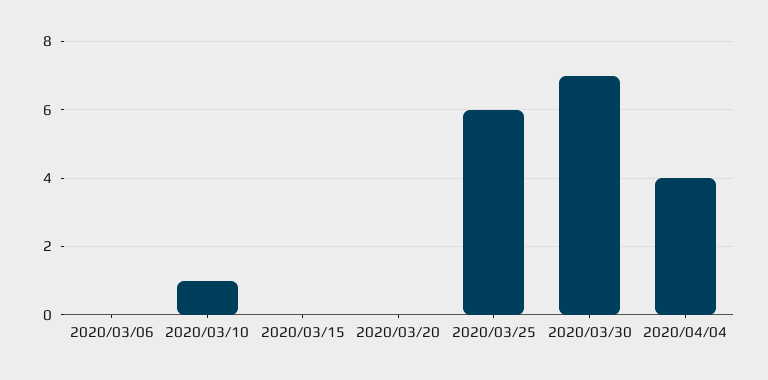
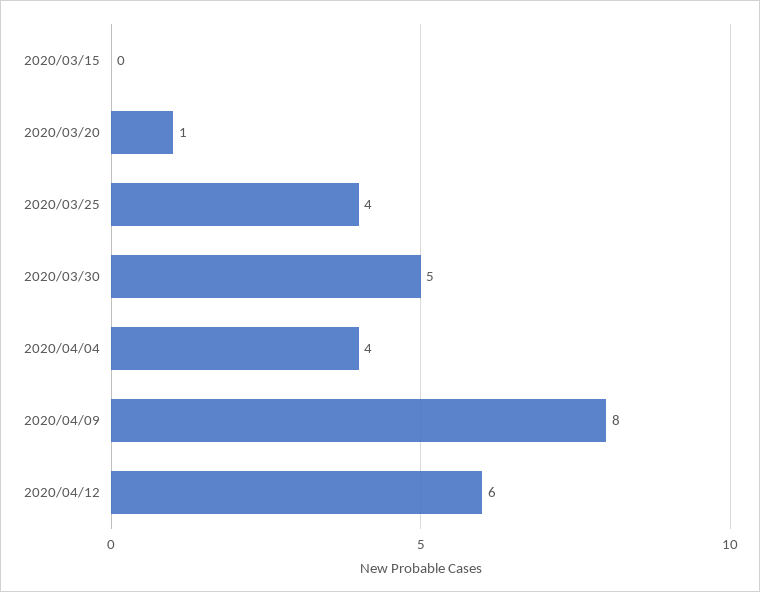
2020/03/06: 0 -> none
2020/03/10: 1 -> none
2020/03/20: 0 -> 1
2020/03/25: 6 -> 4
2020/03/30: 7 -> 5
2020/04/09: none -> 8
2020/04/12: none -> 6

